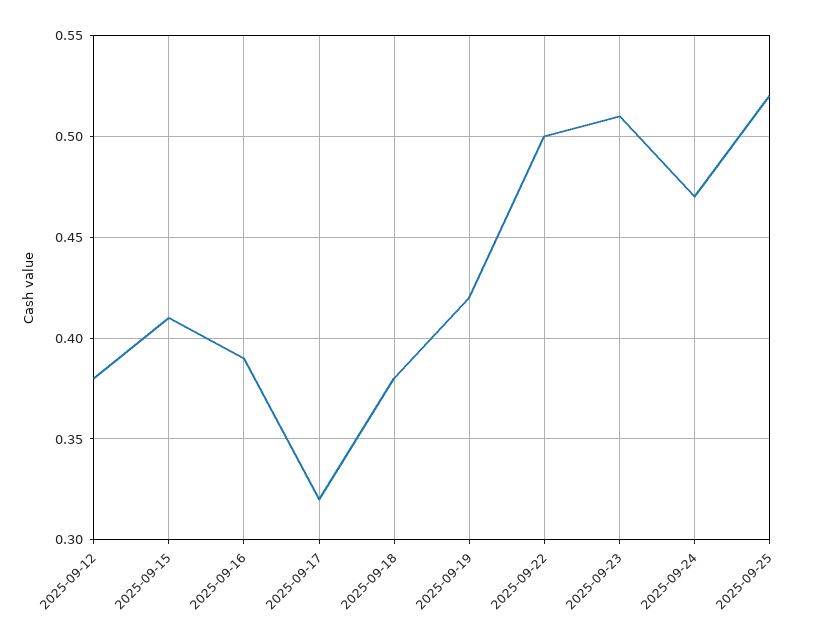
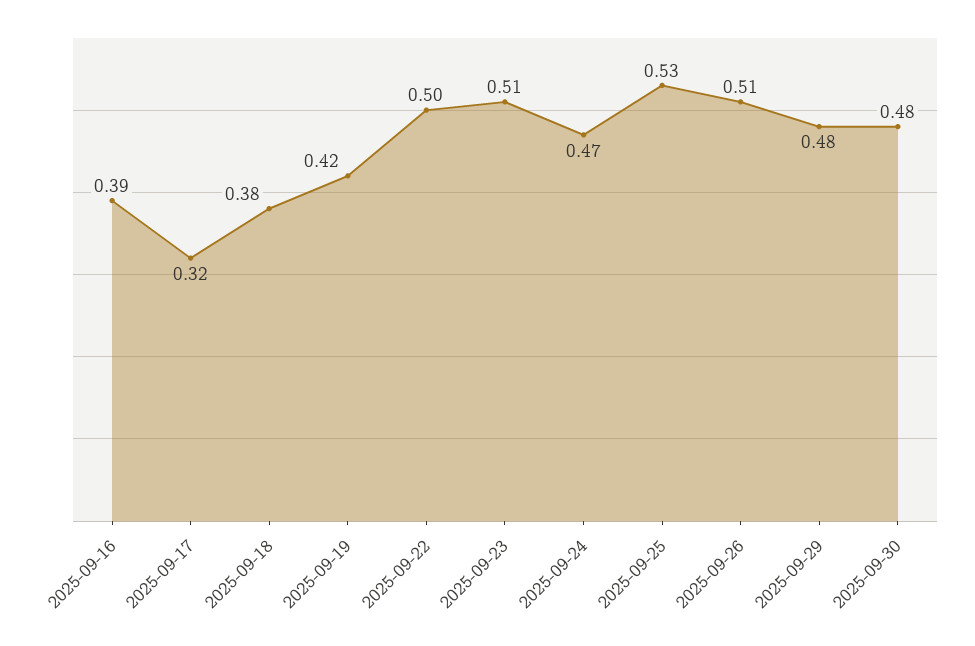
2025-09-12: 0.38 -> none
2025-09-15: 0.41 -> none
2025-09-25: 0.52 -> 0.53
2025-09-26: none -> 0.51
2025-09-29: none -> 0.48
2025-09-30: none -> 0.48

